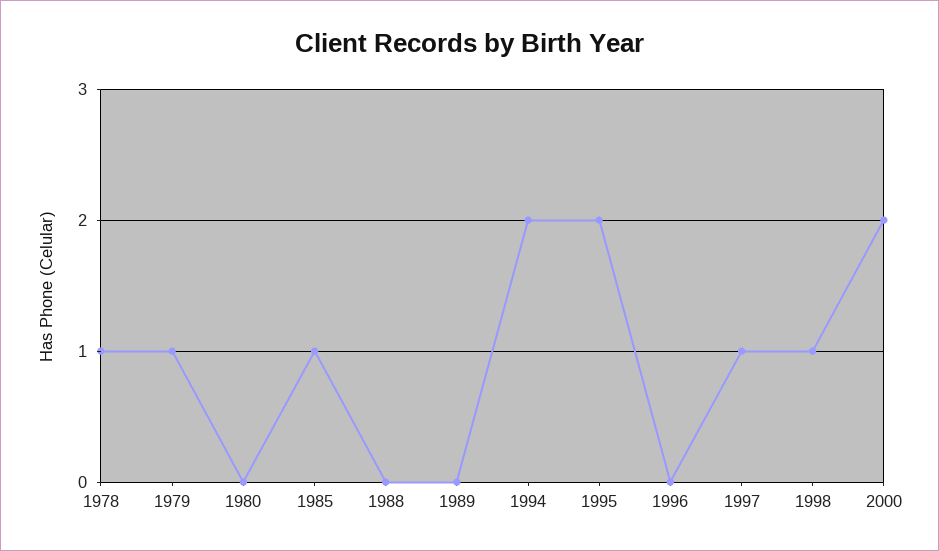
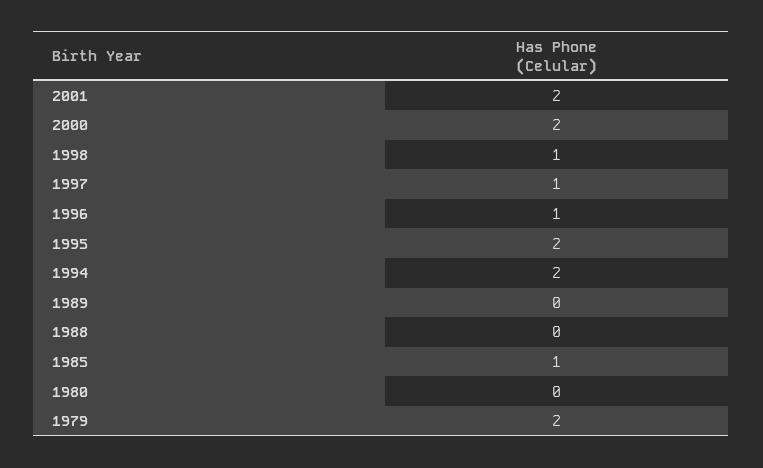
1978: 1 -> none
1979: 1 -> 2
1996: 0 -> 1
2001: none -> 2

